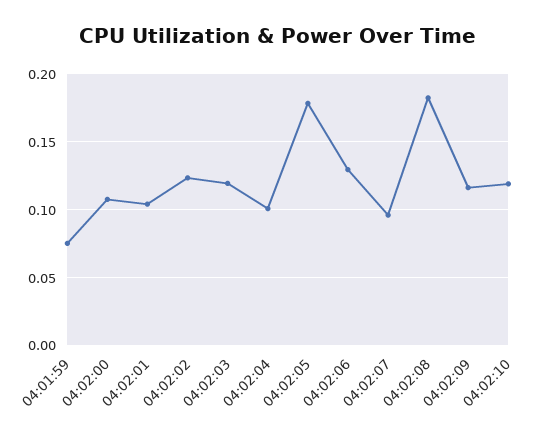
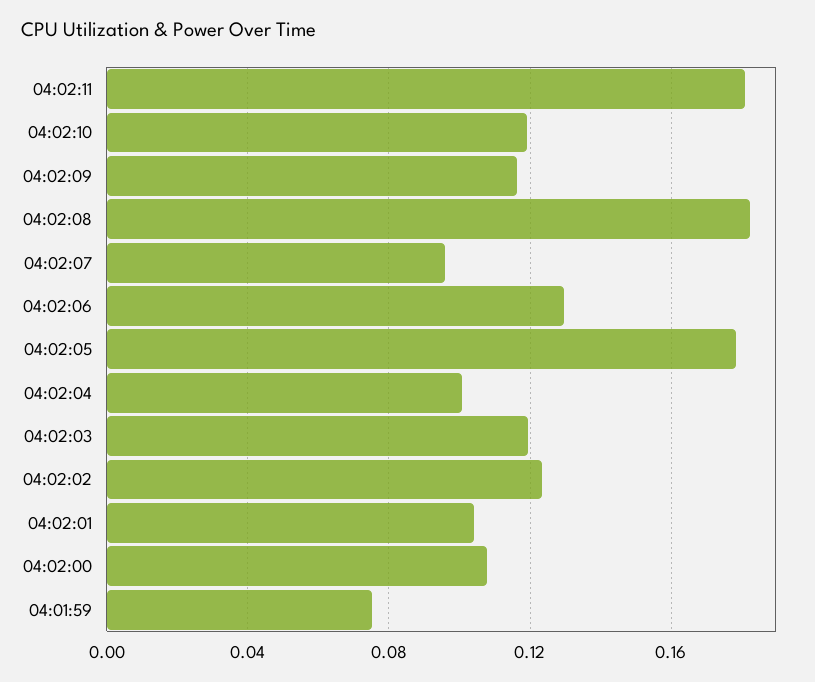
04:02:11: none -> 0.18

